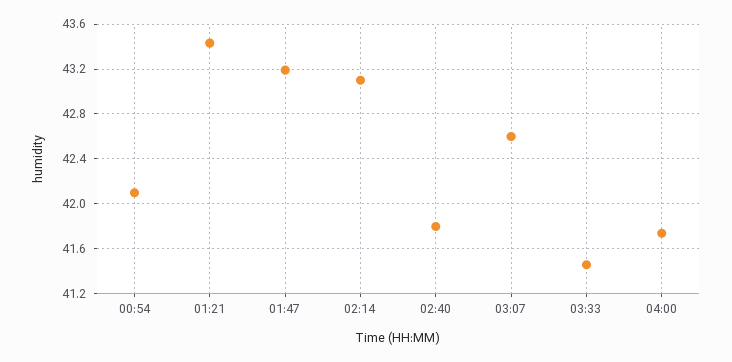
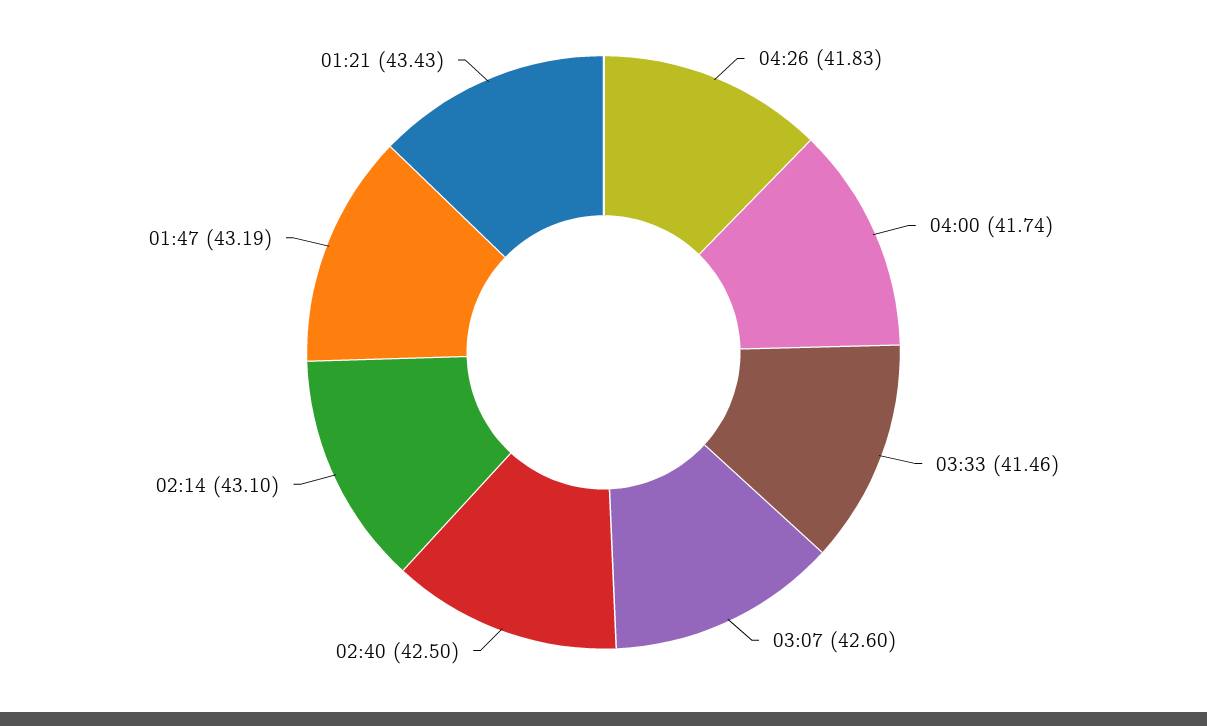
00:54: 42.1 -> none
02:40: 41.8 -> 42.5
04:26: none -> 41.83

